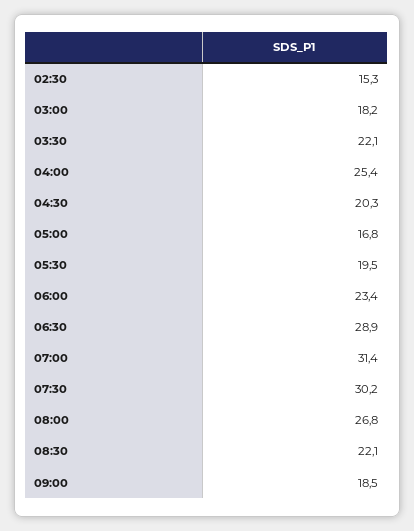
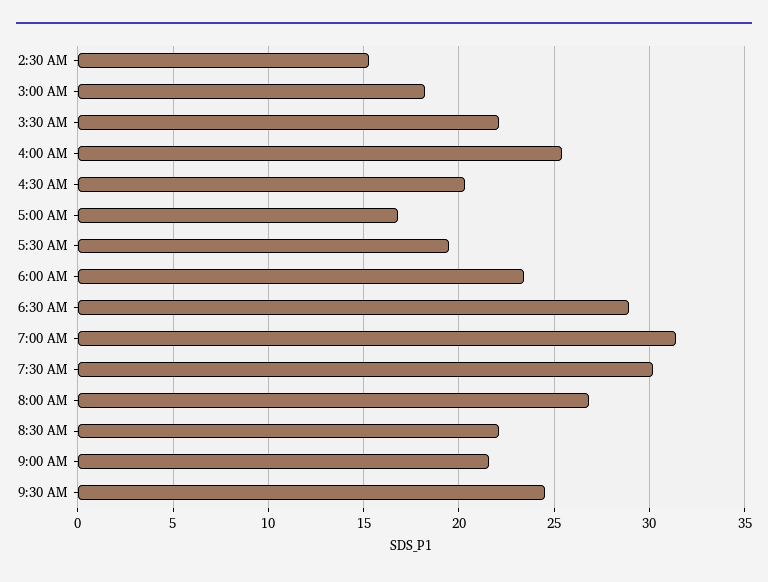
09:00: 18.5 -> 21.5
9:30 AM: none -> 24.5

